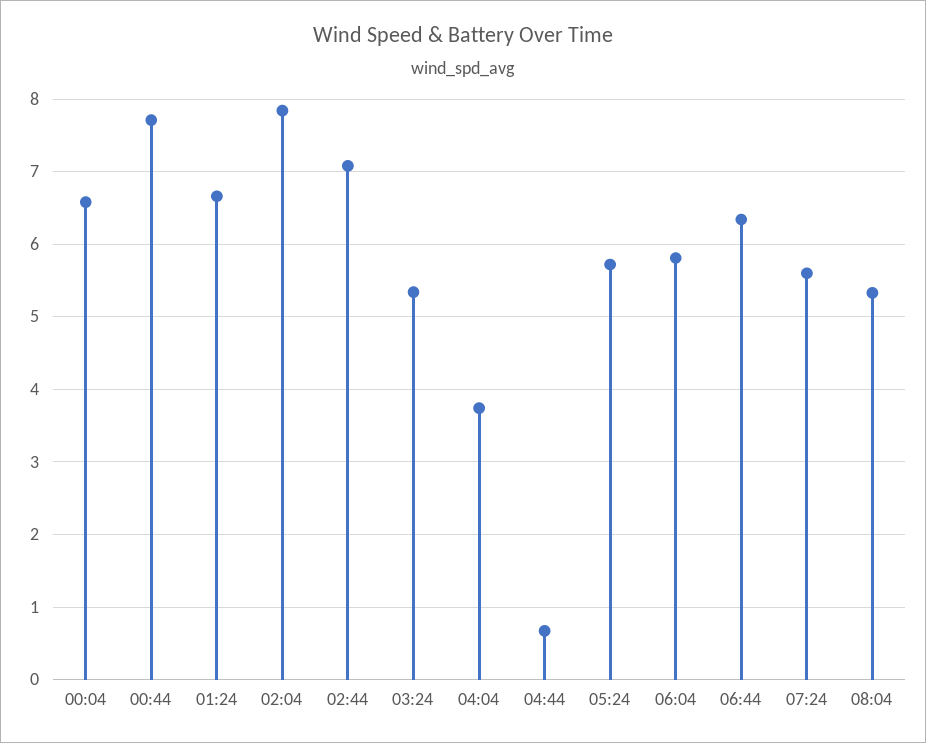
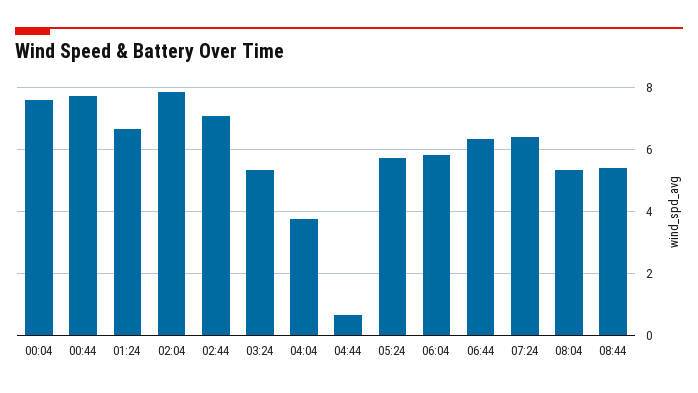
00:04: 6.6 -> 7.6
07:24: 5.6 -> 6.4
08:44: none -> 5.4

